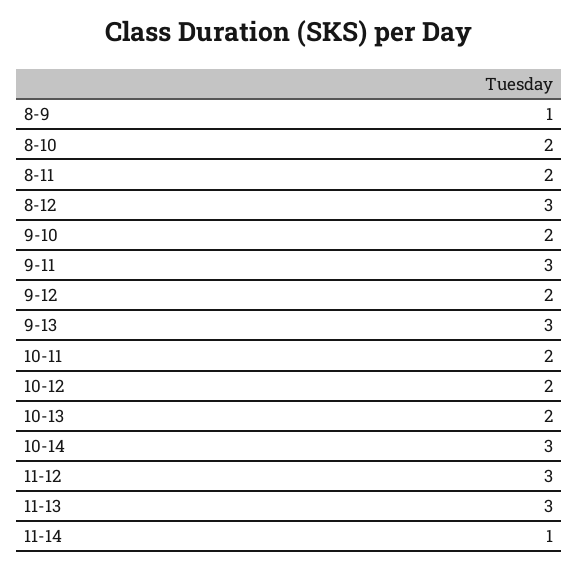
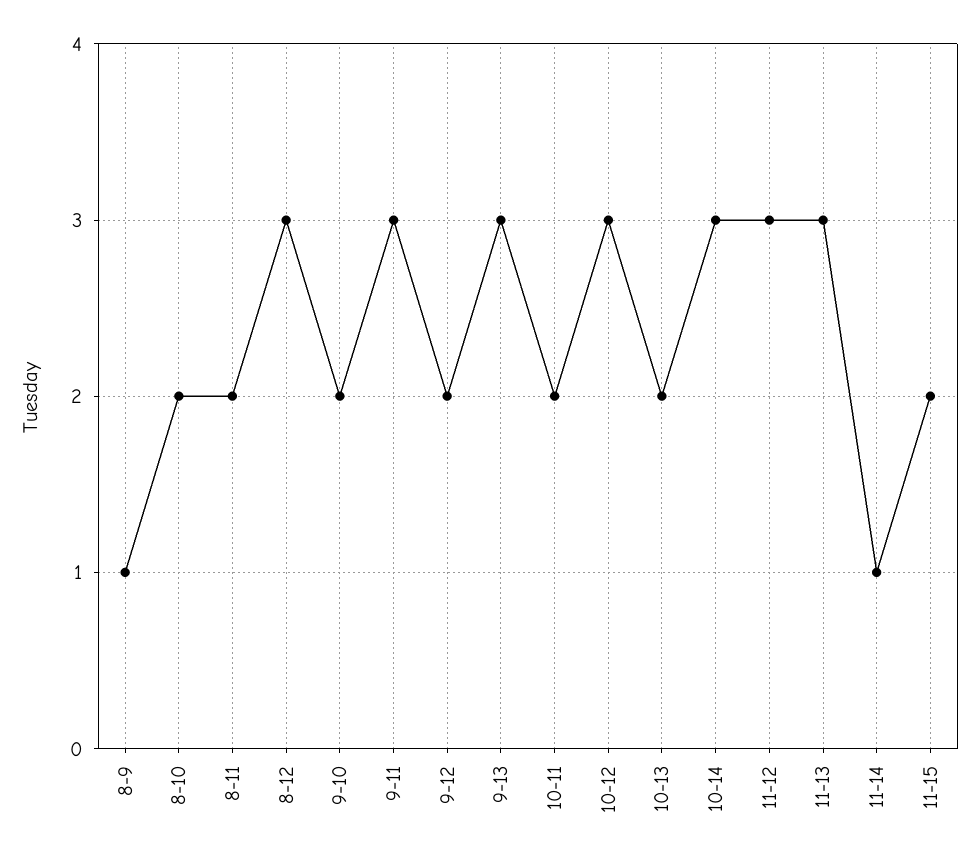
10-12: 2 -> 3
11-15: none -> 2

